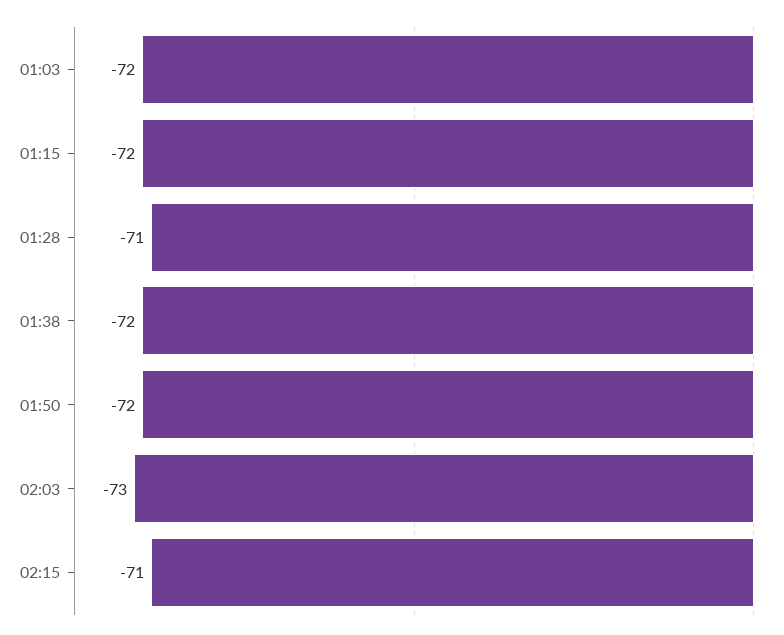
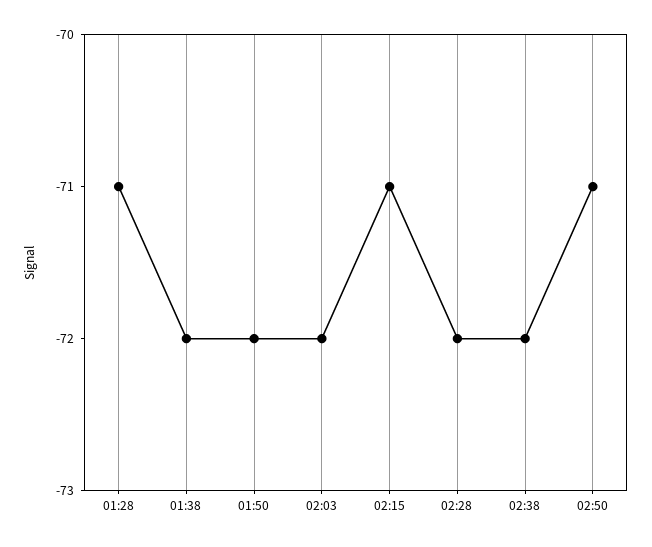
01:03: -72 -> none
01:15: -72 -> none
02:03: -73 -> -72
02:28: none -> -72
02:38: none -> -72
02:50: none -> -71

